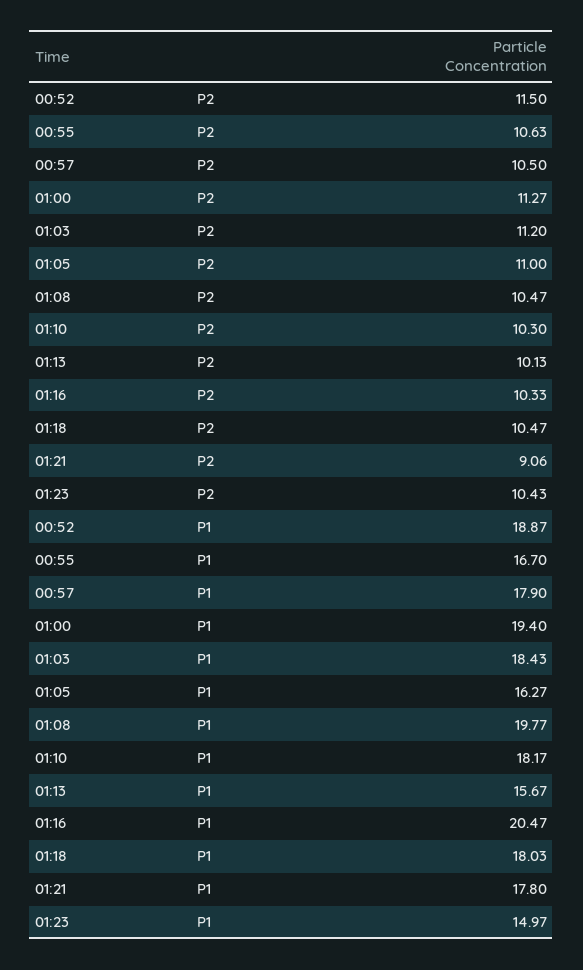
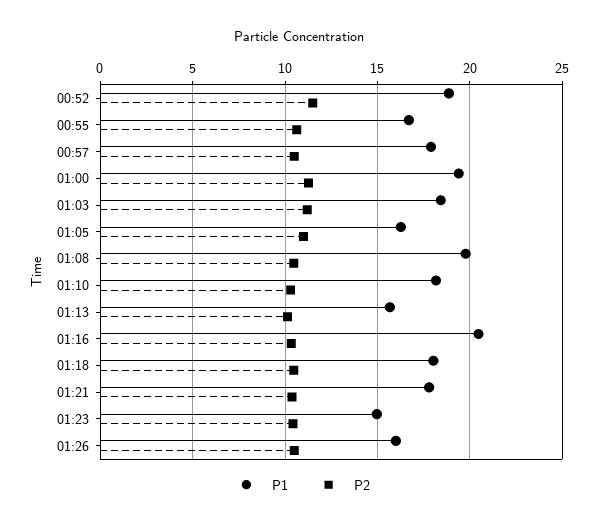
P2, 01:21: 9.06 -> 10.5
P1, 01:26: none -> 16
P2, 01:26: none -> 10.5

